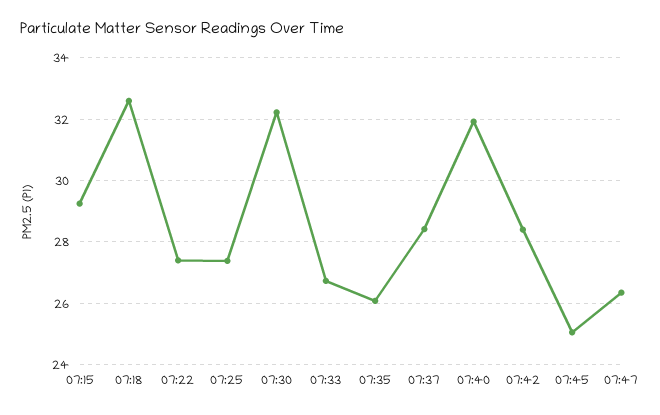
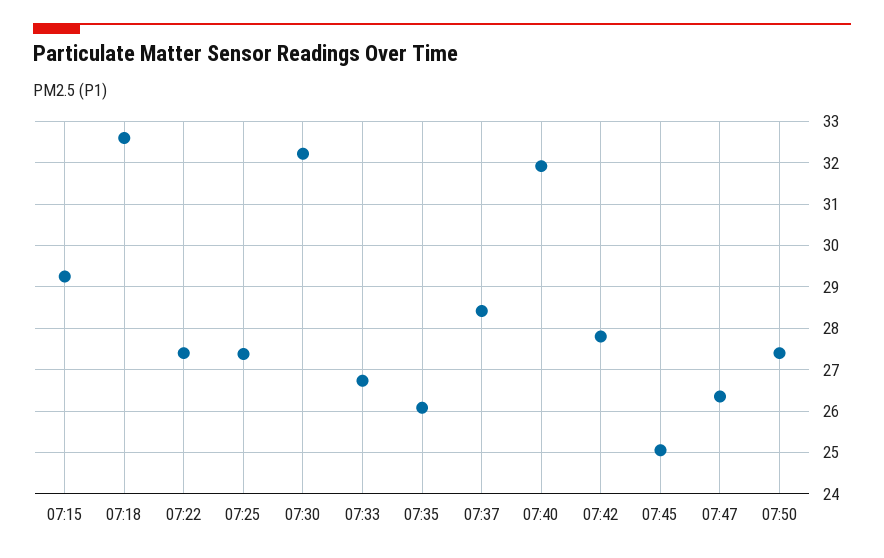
07:42: 28.4 -> 27.8
07:50: none -> 27.4

